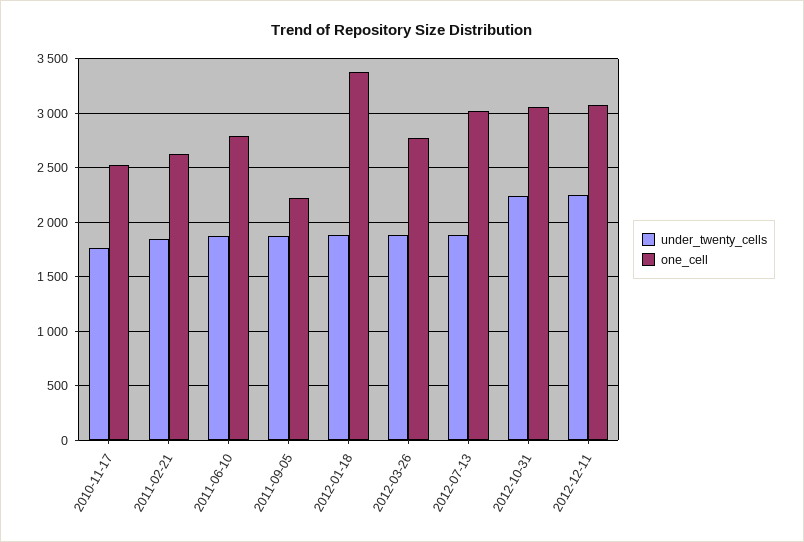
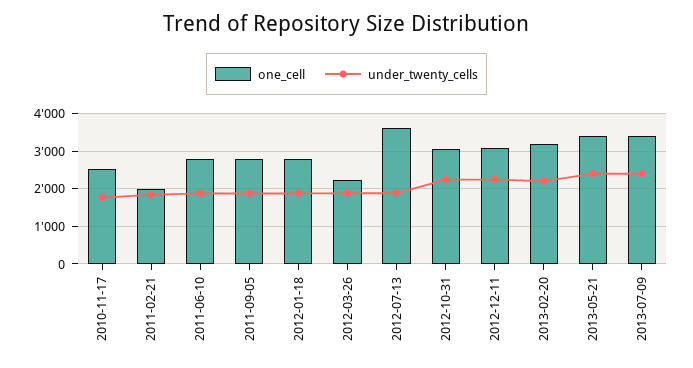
one_cell, 2011-02-21: 2600 -> 2000
one_cell, 2011-09-05: 2200 -> 2800
one_cell, 2012-01-18: 3400 -> 2800
one_cell, 2012-03-26: 2800 -> 2200
one_cell, 2012-07-13: 3000 -> 3600
one_cell, 2013-02-20: none -> 3200
under_twenty_cells, 2013-02-20: none -> 2200
one_cell, 2013-05-21: none -> 3400
under_twenty_cells, 2013-05-21: none -> 2400
one_cell, 2013-07-09: none -> 3400
under_twenty_cells, 2013-07-09: none -> 2400

